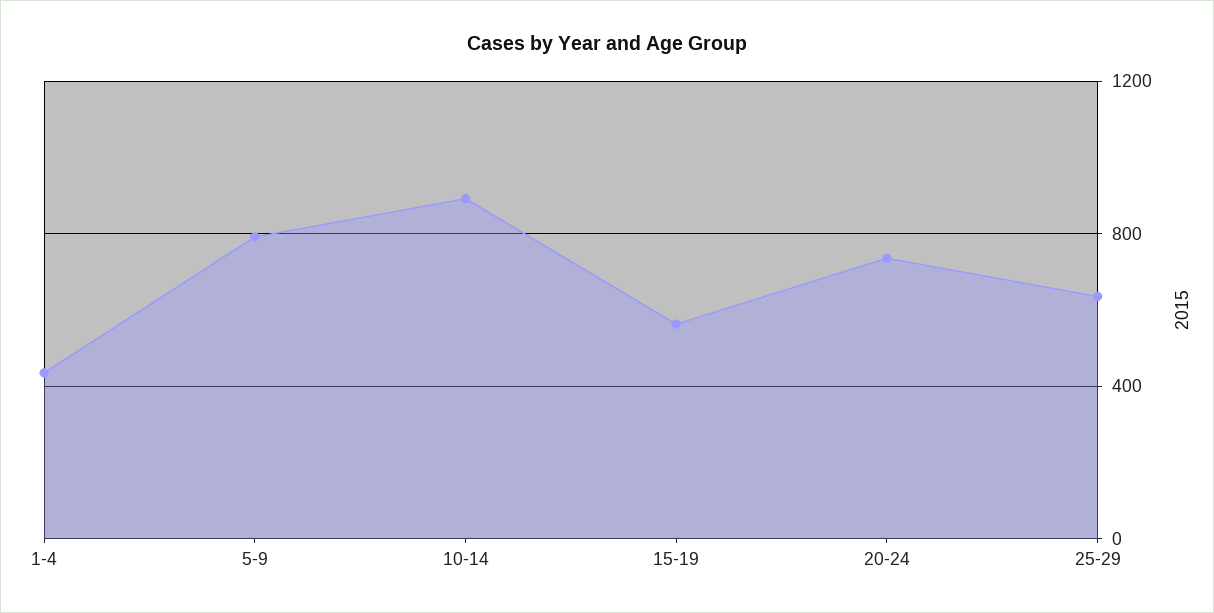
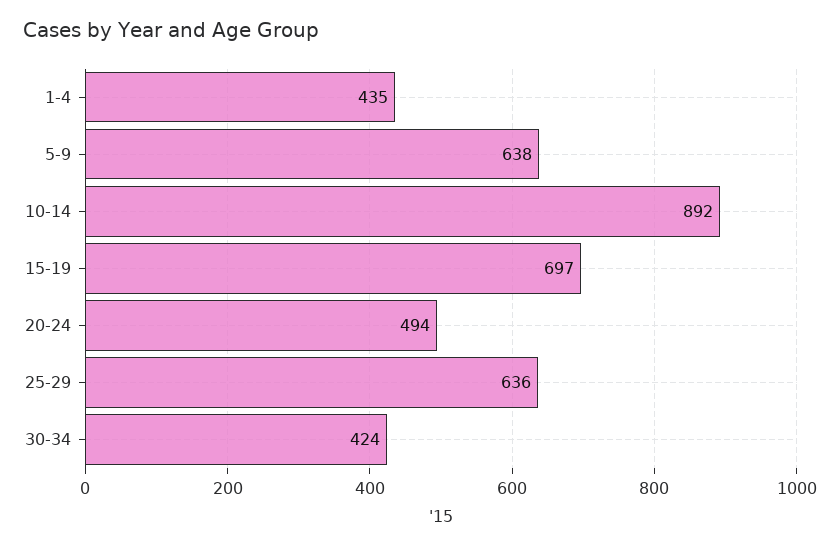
5-9: 800 -> 638
15-19: 550 -> 697
20-24: 750 -> 494
30-34: none -> 424

